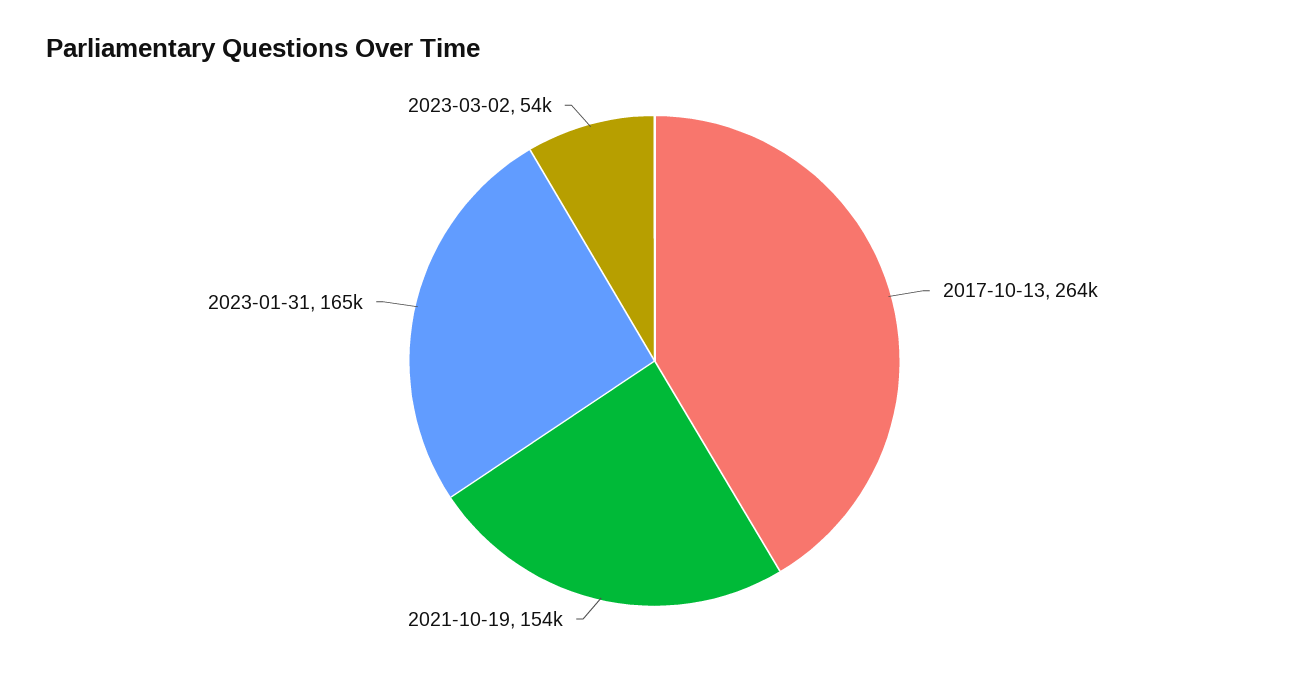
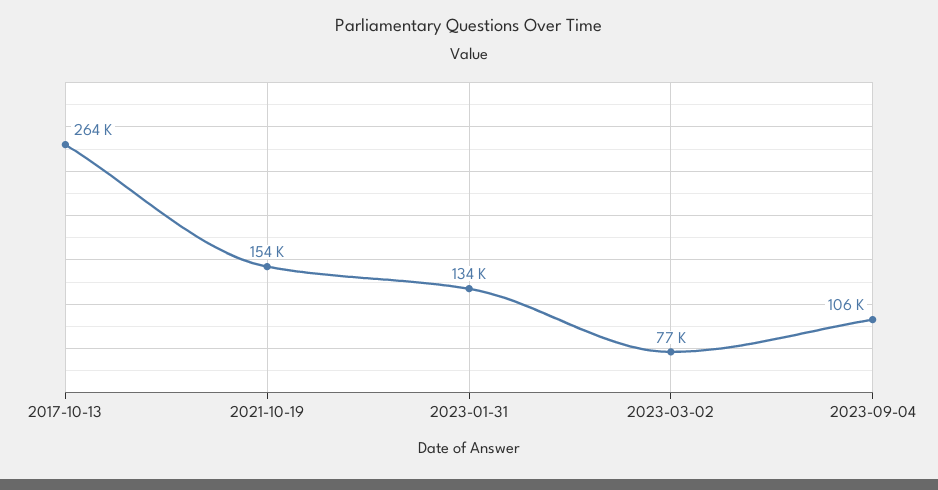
2023-01-31: 165000 -> 134000
2023-03-02: 54000 -> 77000
2023-09-04: none -> 106000

